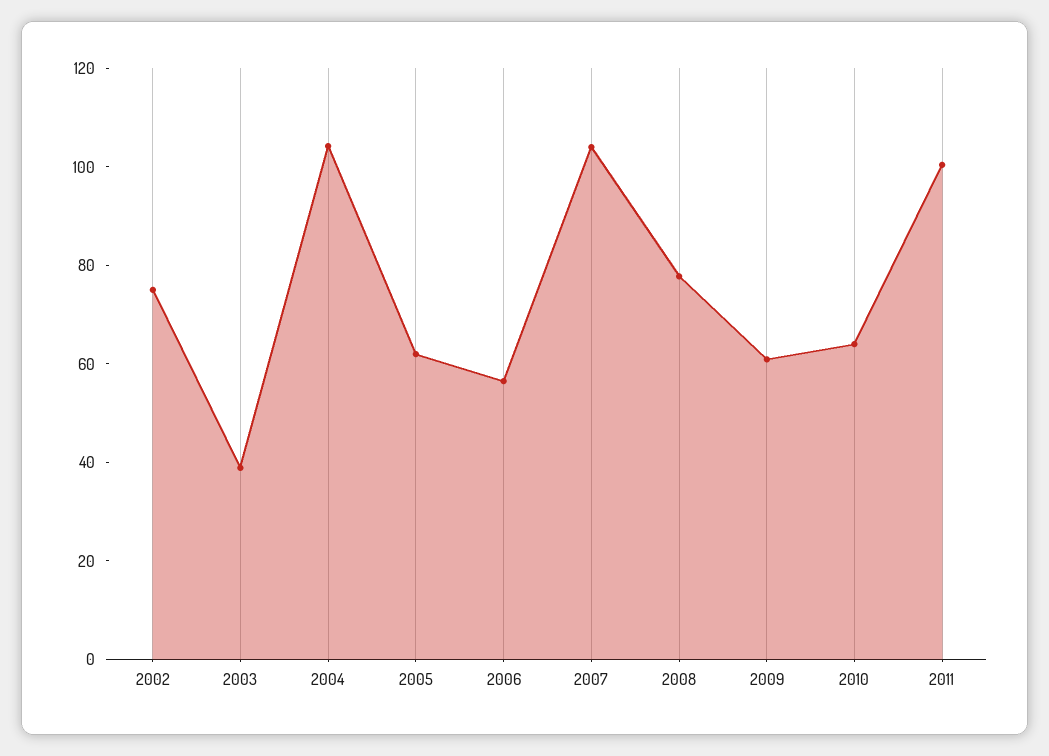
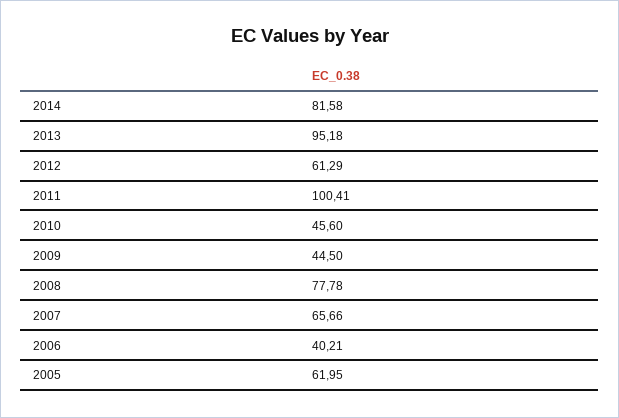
2002: 75 -> none
2003: 40 -> none
2004: 105 -> none
2006: 55 -> 40.21
2007: 105 -> 65.66
2009: 60 -> 44.5
2010: 65 -> 45.6
2014: none -> 81.58
2013: none -> 95.18
2012: none -> 61.29

